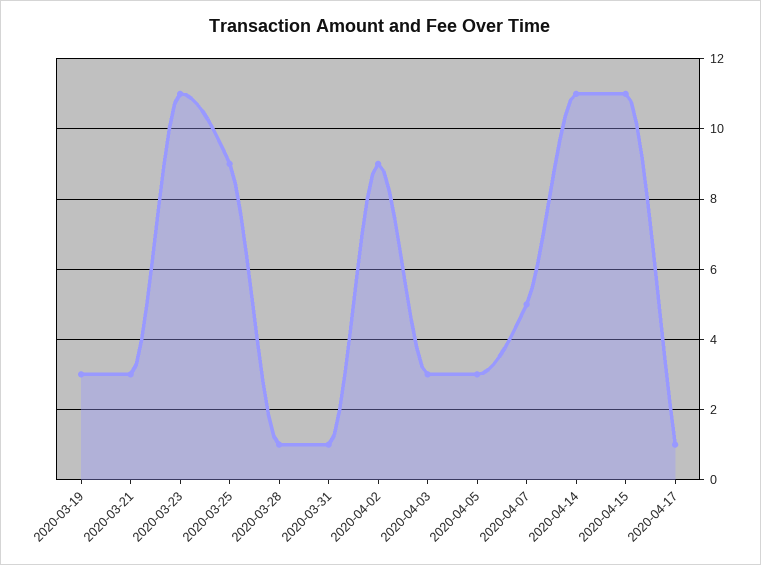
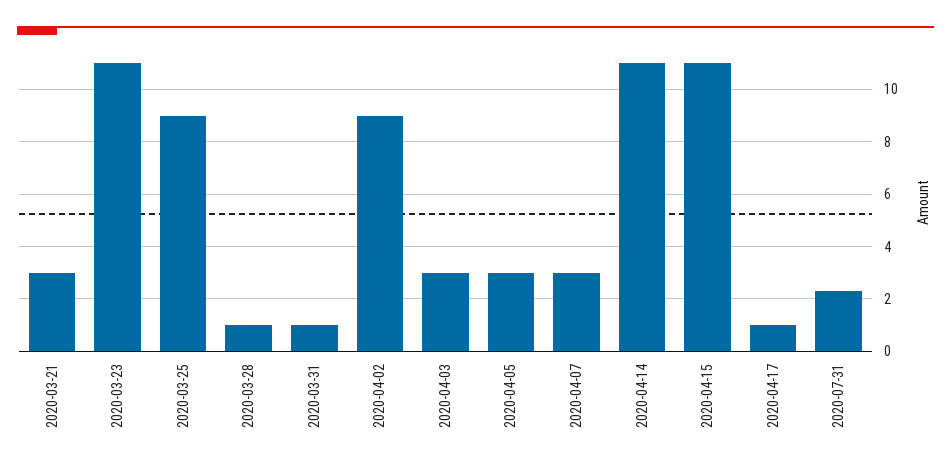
2020-03-19: 3 -> none
2020-04-07: 5 -> 3
2020-07-31: none -> 2.25

